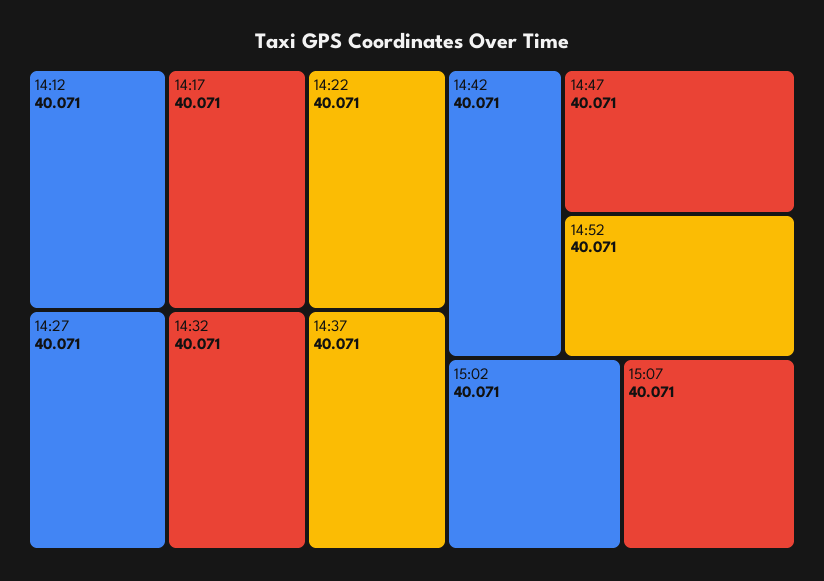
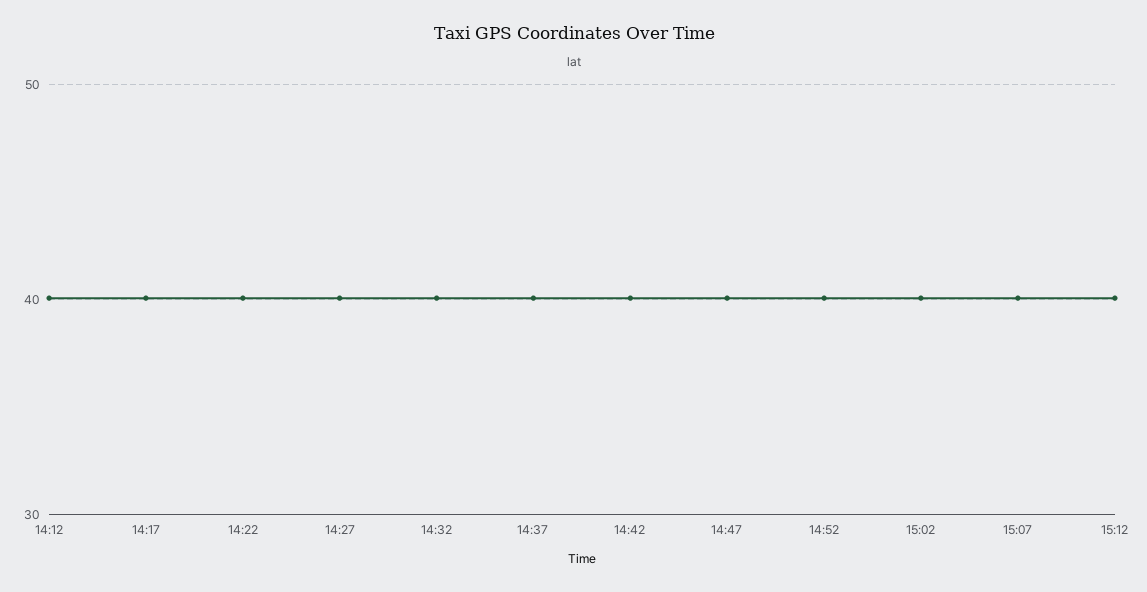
15:12: none -> 40

